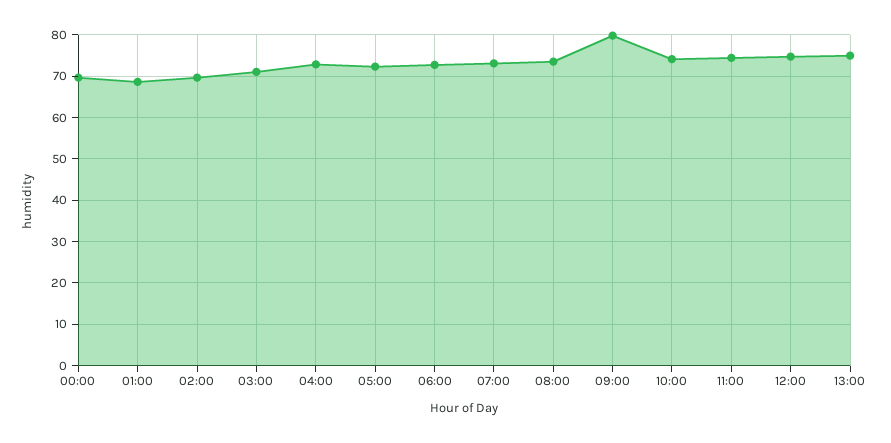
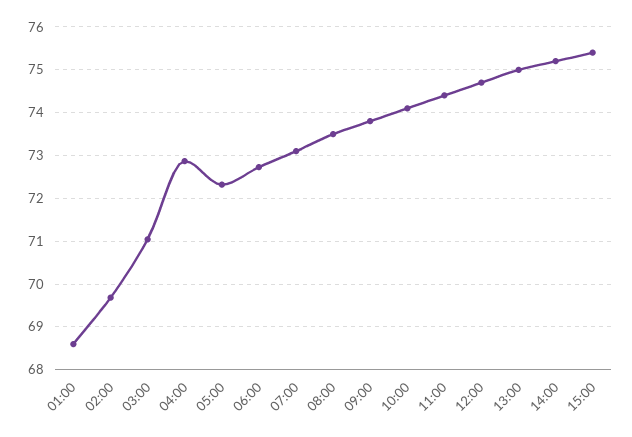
00:00: 70 -> none
09:00: 80 -> 73.8
14:00: none -> 75.2
15:00: none -> 75.4

